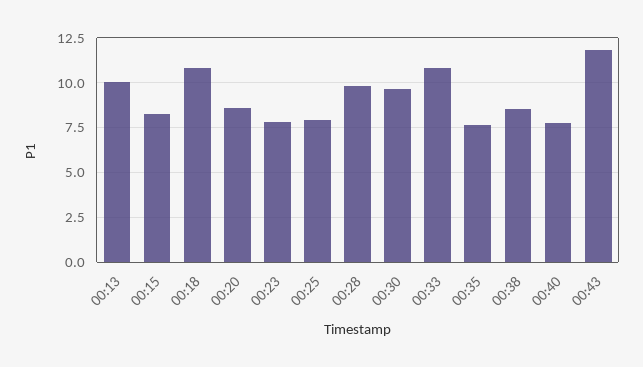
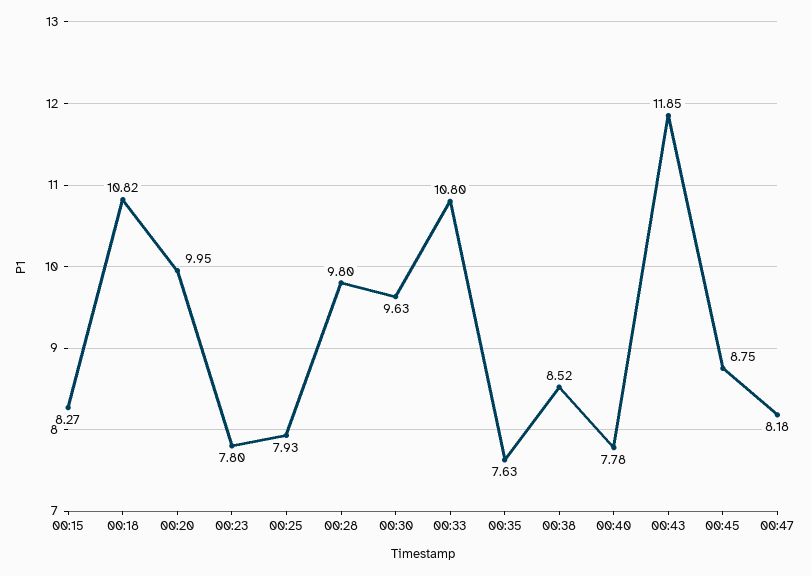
00:13: 10 -> none
00:20: 8.5 -> 9.95
00:45: none -> 8.75
00:47: none -> 8.18

